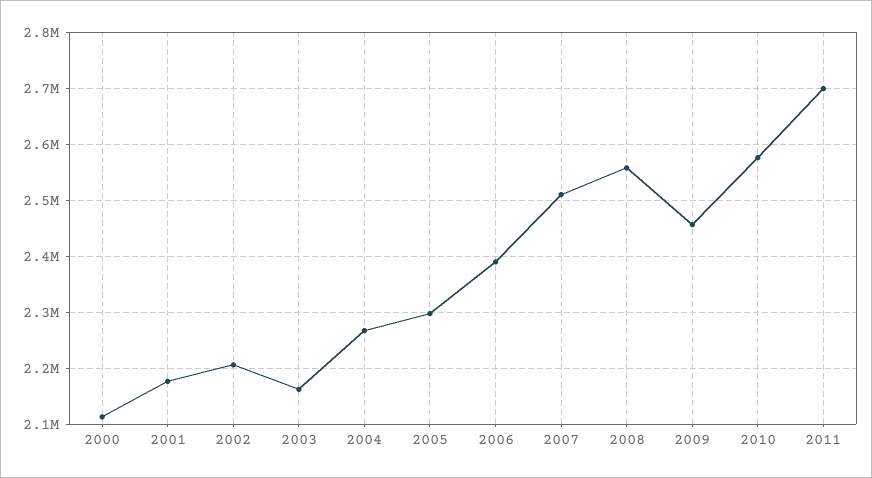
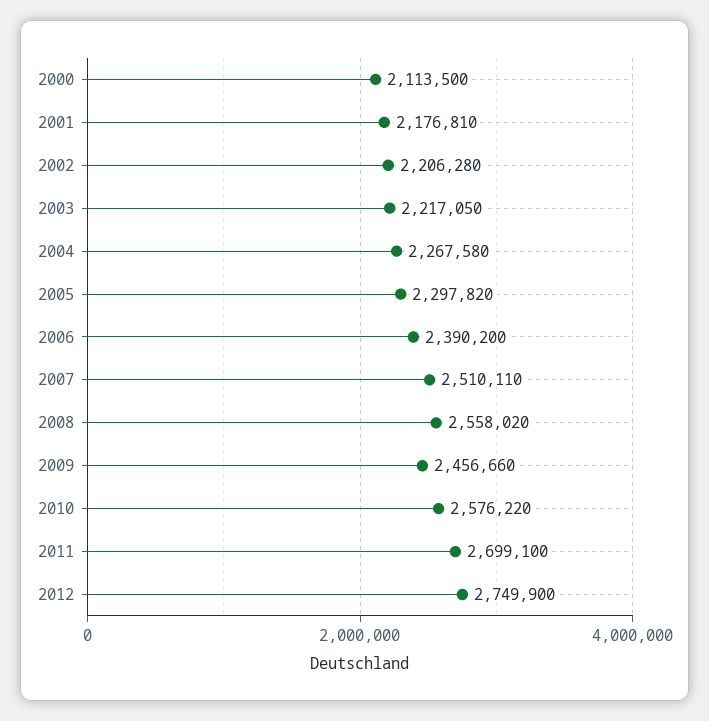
2003: 2160000 -> 2217050
2012: none -> 2749900

